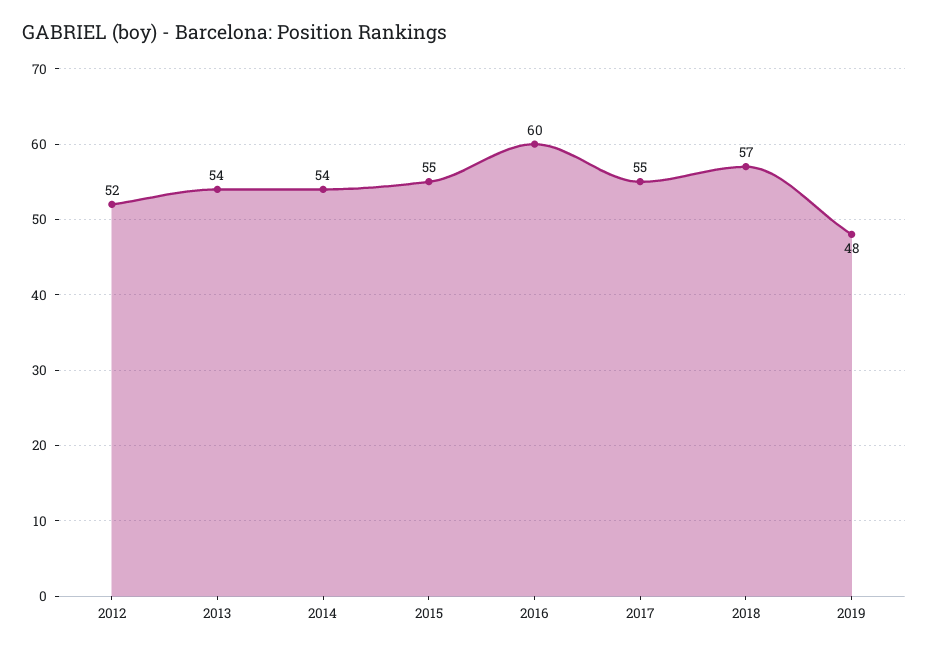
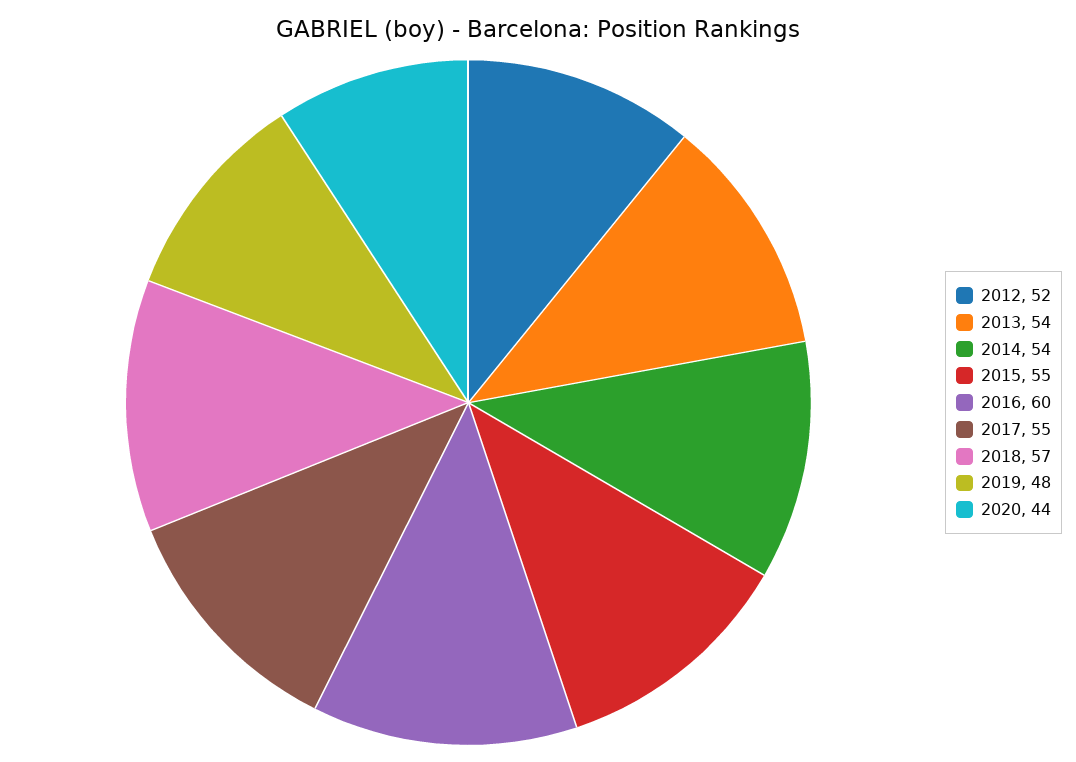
2020: none -> 44

